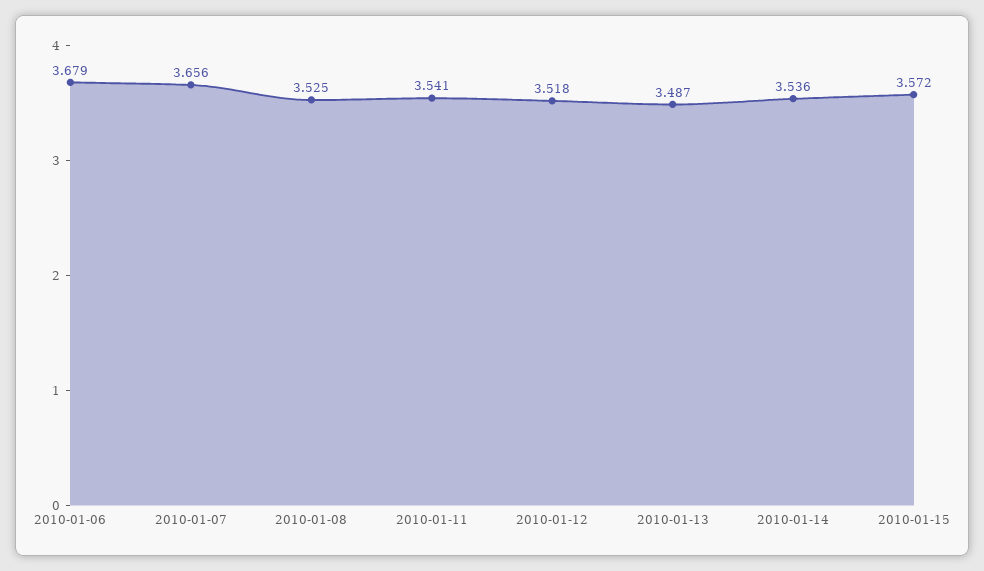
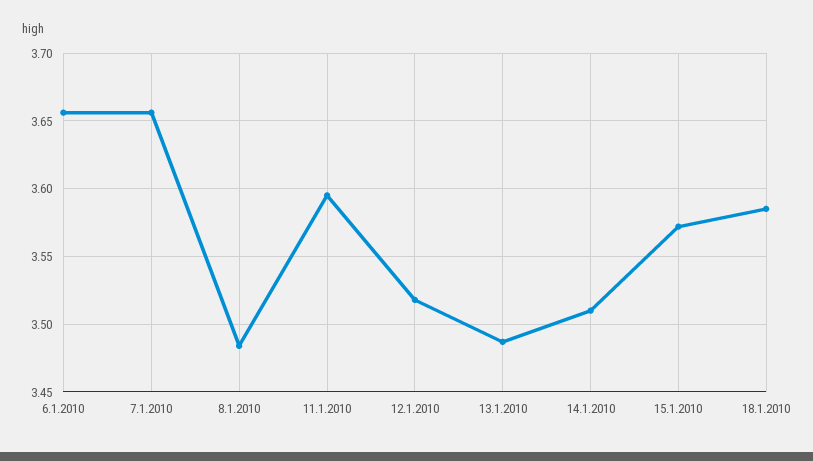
2010-01-06: 3.679 -> 3.655
2010-01-08: 3.525 -> 3.485
2010-01-11: 3.541 -> 3.595
2010-01-14: 3.536 -> 3.51
18.1.2010: none -> 3.585

